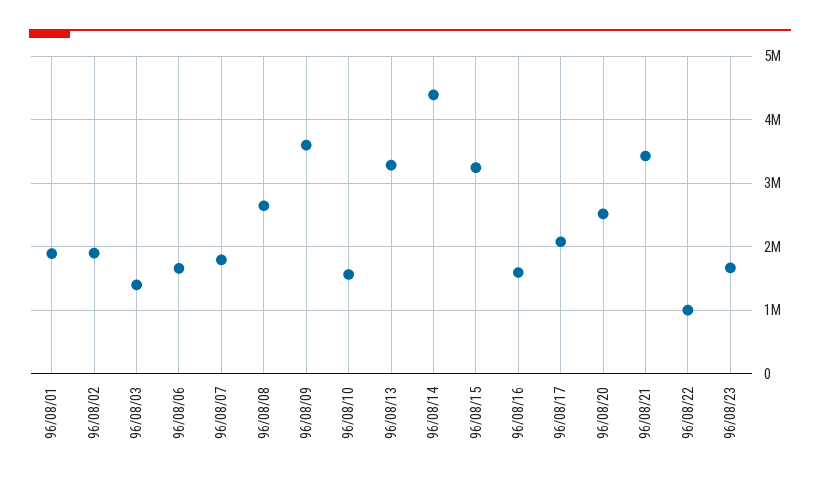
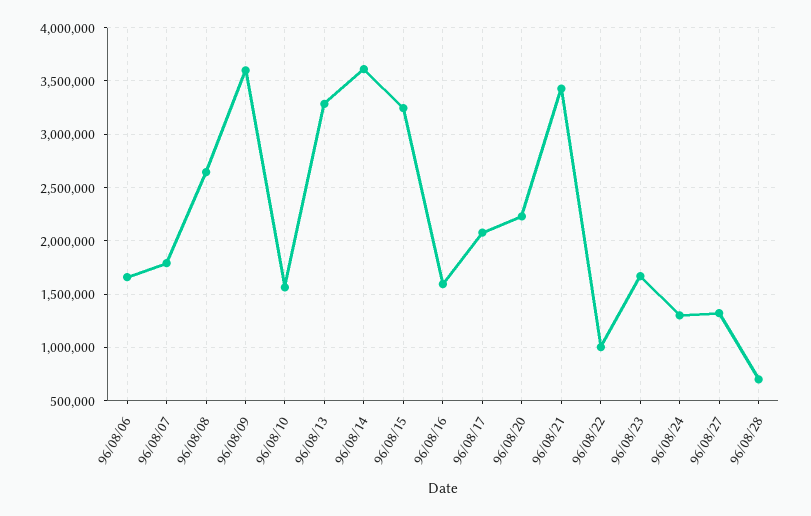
96/08/01: 1900000 -> none
96/08/02: 1900000 -> none
96/08/03: 1400000 -> none
96/08/14: 4400000 -> 3600000
96/08/20: 2500000 -> 2200000
96/08/24: none -> 1300000
96/08/27: none -> 1300000
96/08/28: none -> 700000

